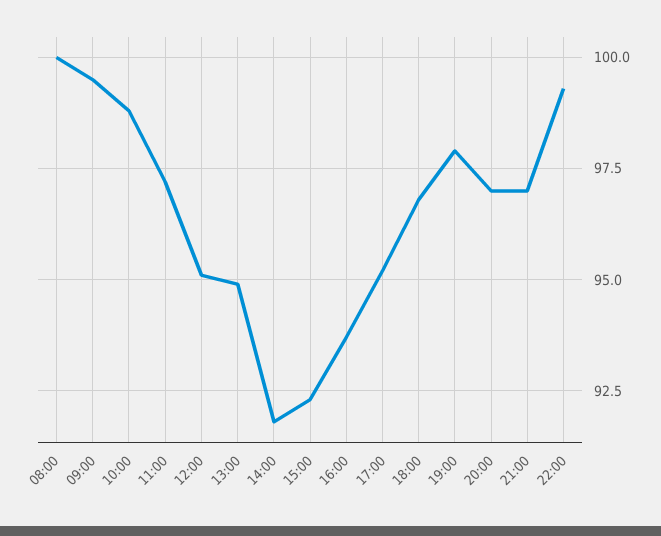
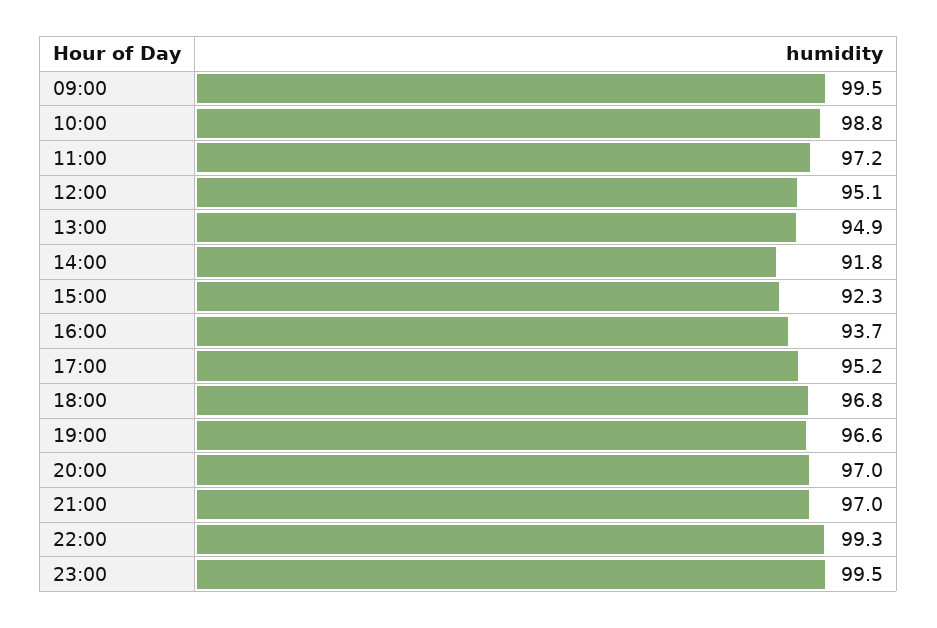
08:00: 100 -> none
19:00: 98 -> 96.6
23:00: none -> 99.5

